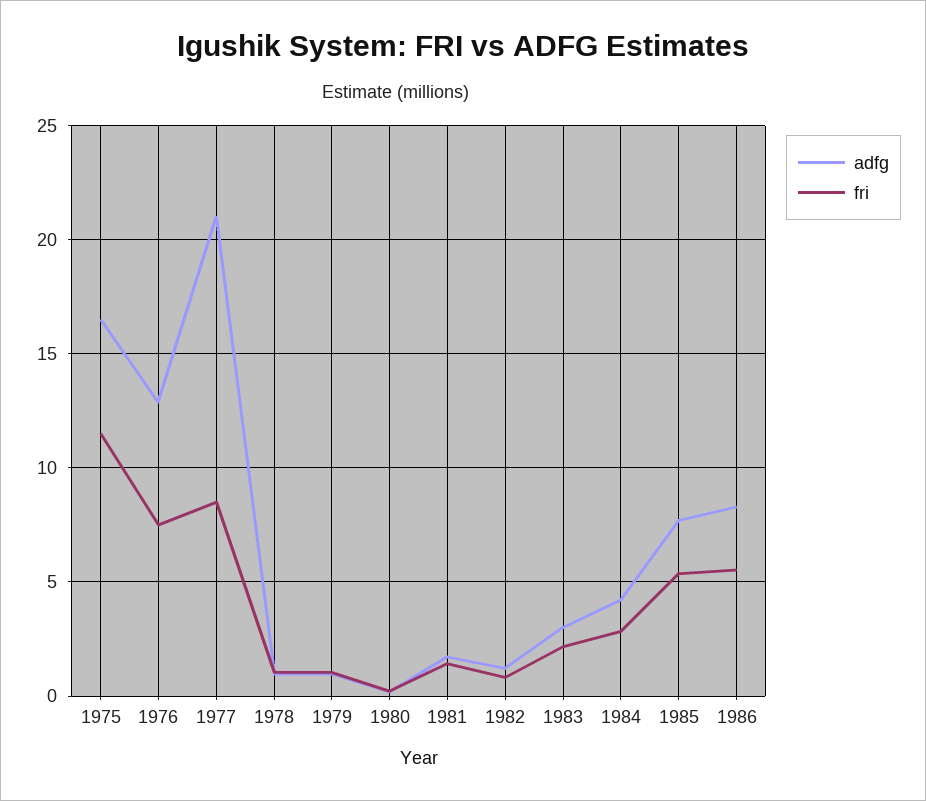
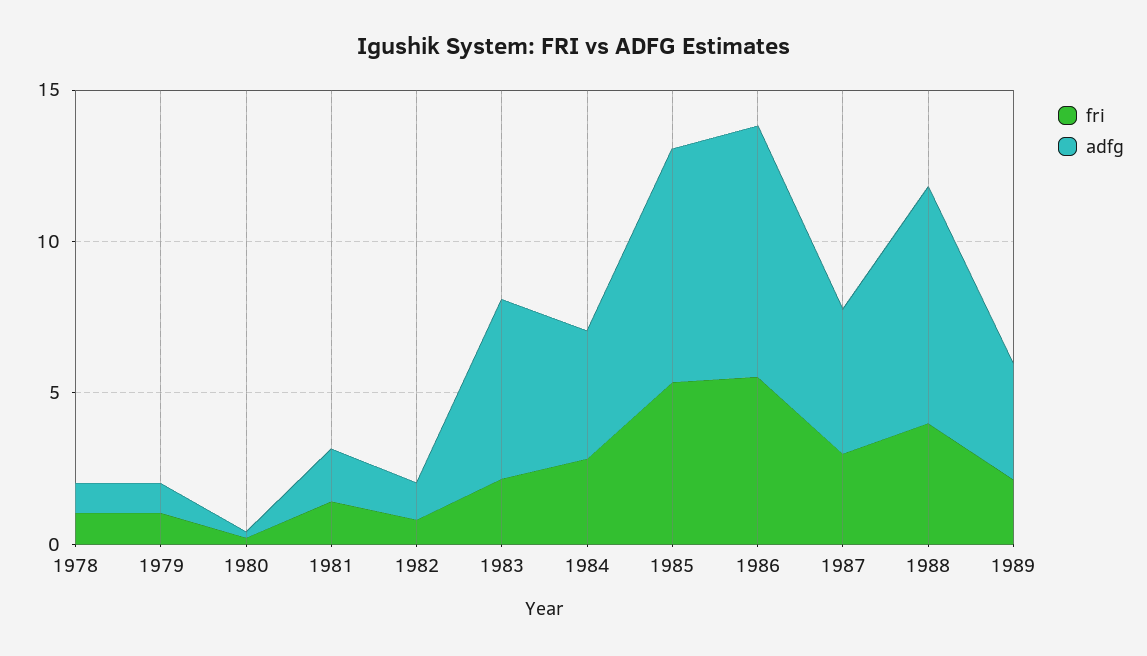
adfg, 1975: 16.5 -> none
fri, 1975: 11.5 -> none
adfg, 1976: 13 -> none
fri, 1976: 7.5 -> none
adfg, 1977: 21 -> none
fri, 1977: 8.5 -> none
adfg, 1983: 3 -> 6
fri, 1987: none -> 3
adfg, 1987: none -> 5
fri, 1988: none -> 4
adfg, 1988: none -> 8
fri, 1989: none -> 2
adfg, 1989: none -> 4

